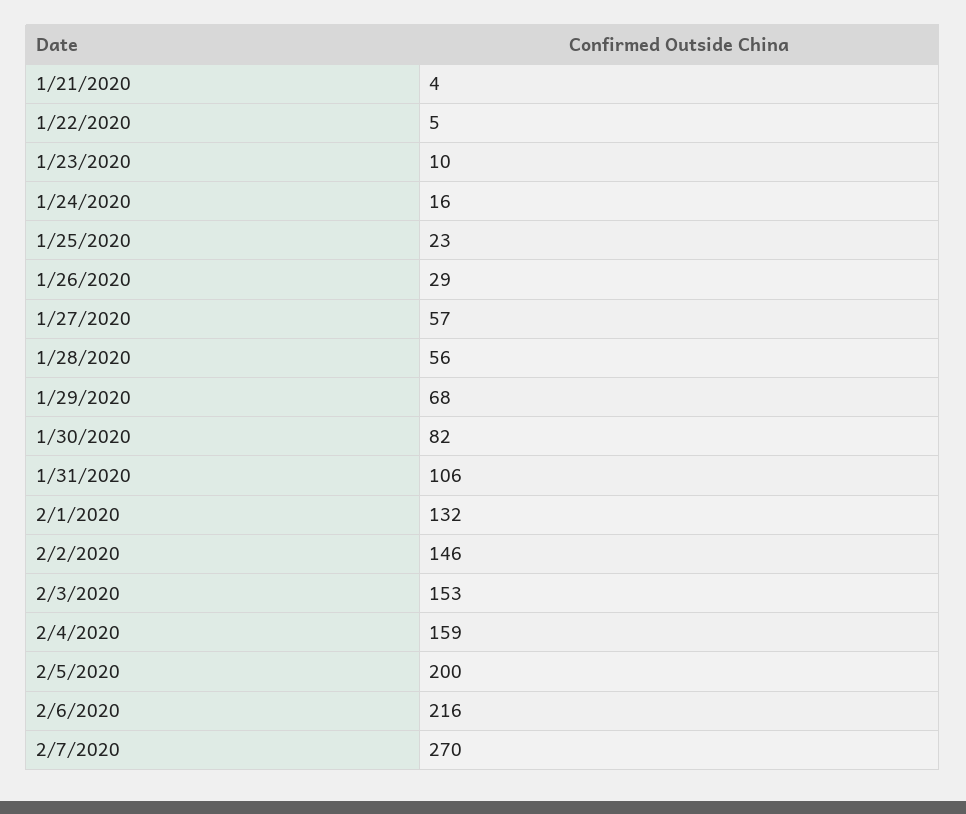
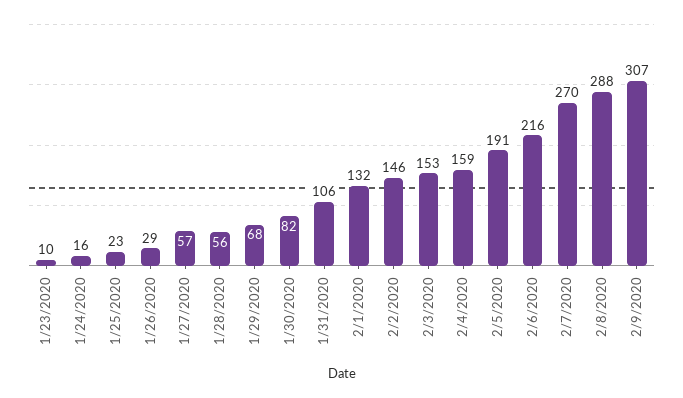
1/21/2020: 4 -> none
1/22/2020: 5 -> none
2/5/2020: 200 -> 191
2/8/2020: none -> 288
2/9/2020: none -> 307

